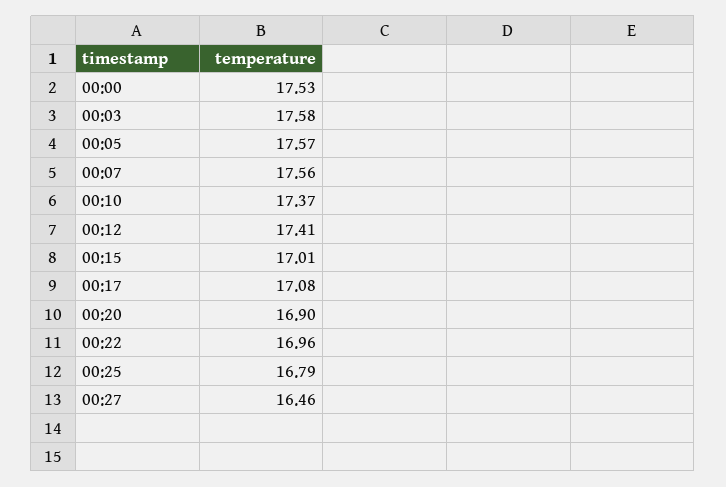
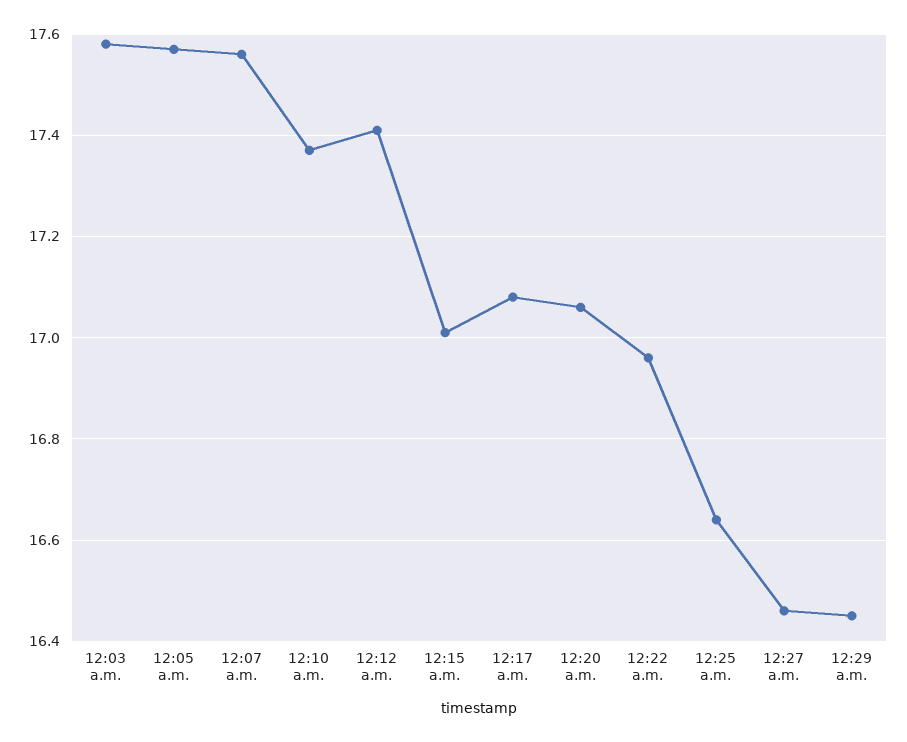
00:00: 17.53 -> none
00:20: 16.9 -> 17.05
00:25: 16.79 -> 16.65
12:29 a.m.: none -> 16.45

